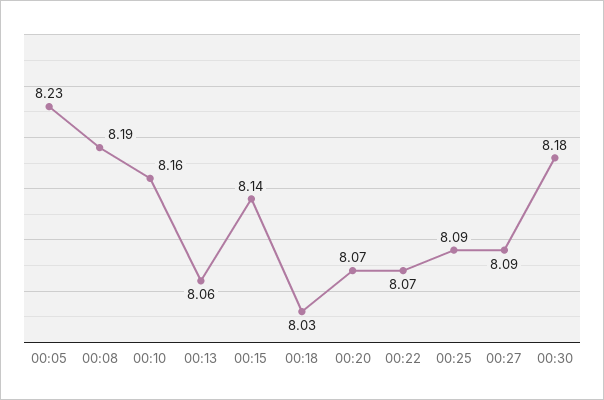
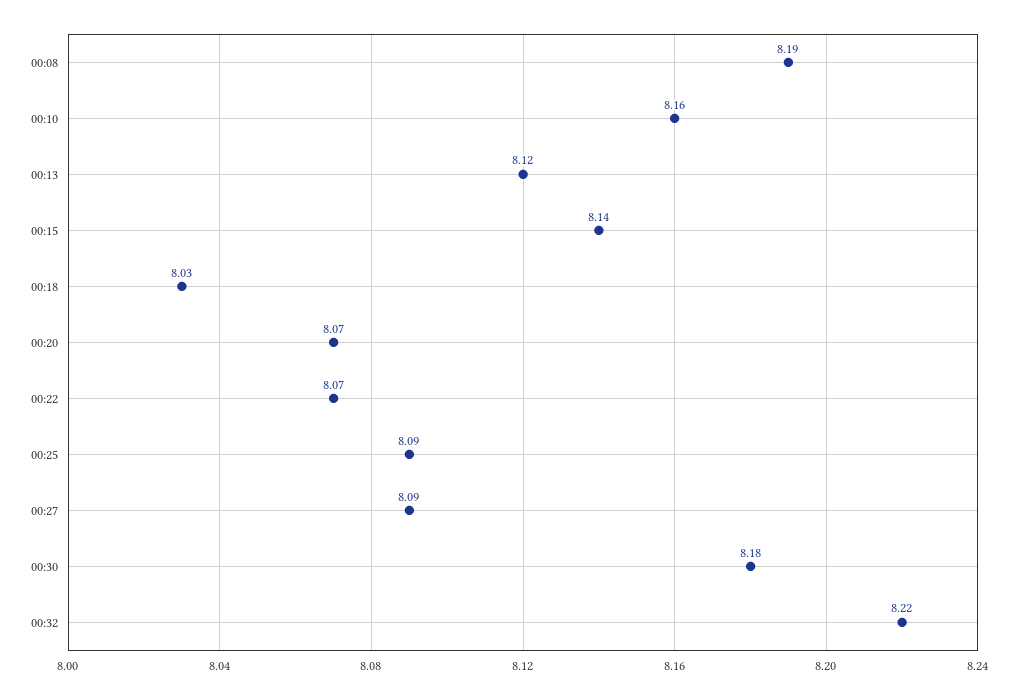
00:05: 8.23 -> none
00:13: 8.06 -> 8.12
00:32: none -> 8.22

